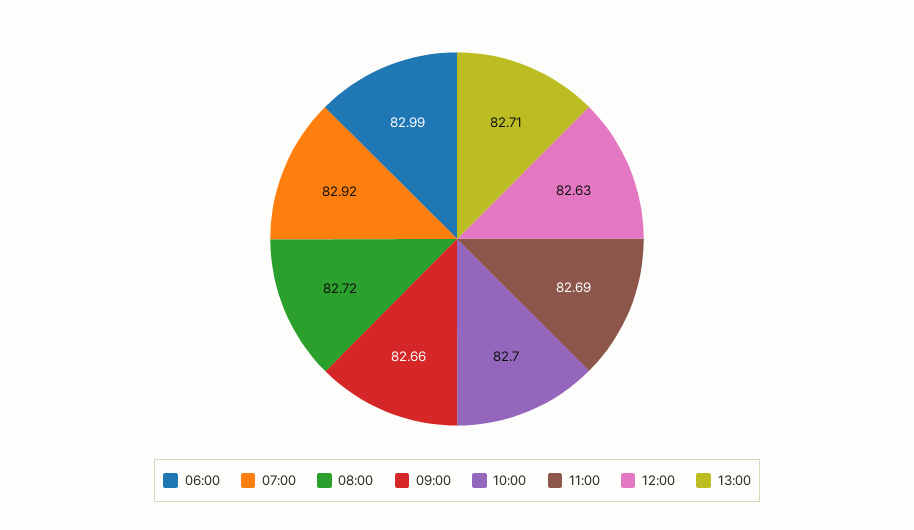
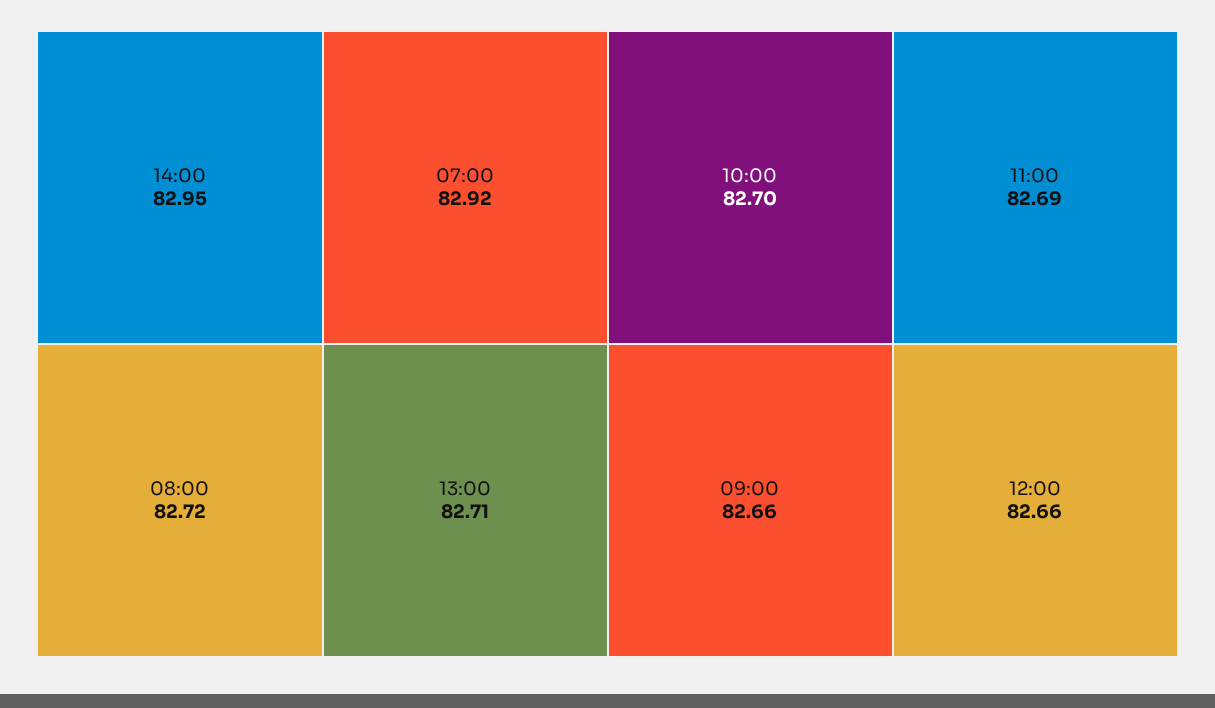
06:00: 82.99 -> none
12:00: 82.63 -> 82.66
14:00: none -> 82.95

